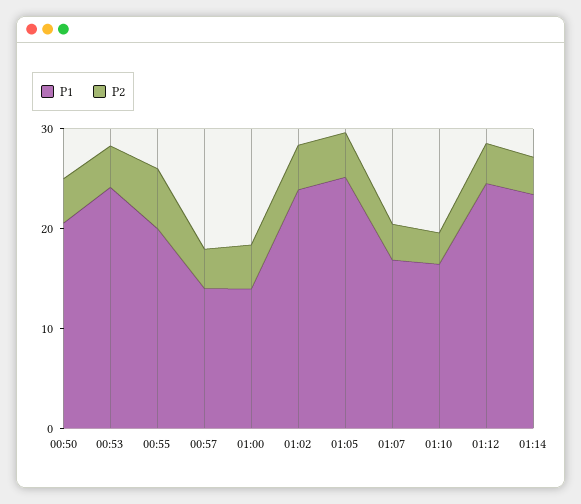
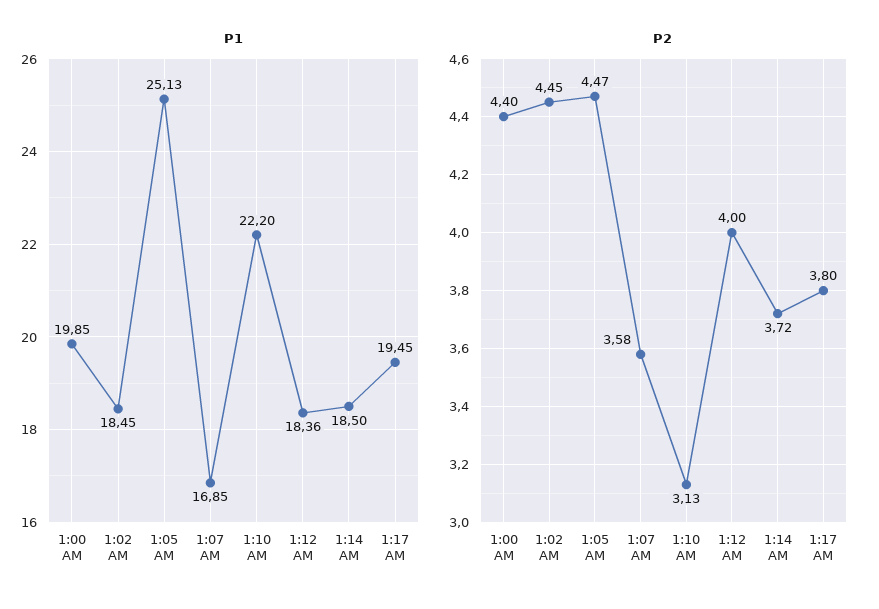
P1, 00:50: 20 -> none
P2, 00:50: 4 -> none
P1, 00:53: 24 -> none
P2, 00:53: 4 -> none
P1, 00:55: 20 -> none
P2, 00:55: 6 -> none
P1, 00:57: 14 -> none
P2, 00:57: 4 -> none
P1, 01:00: 14 -> 19.85
P1, 01:02: 24 -> 18.45
P1, 01:10: 16 -> 22.2
P1, 01:12: 24 -> 18.36
P1, 01:14: 24 -> 18.5
P1, 1:17 AM: none -> 19.45
P2, 1:17 AM: none -> 3.8

